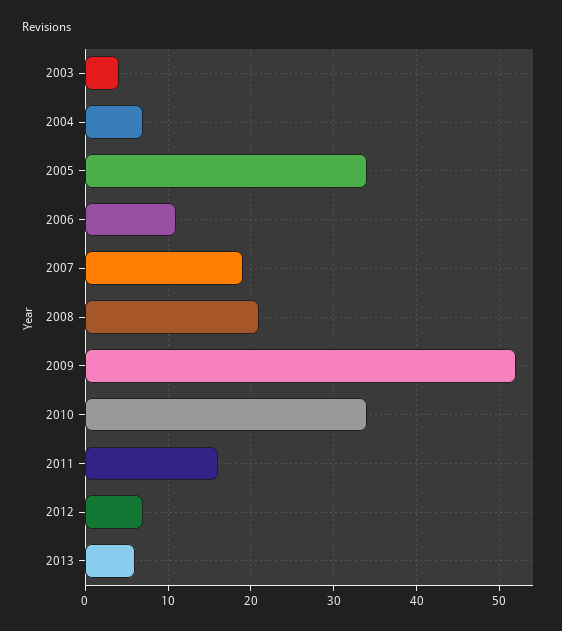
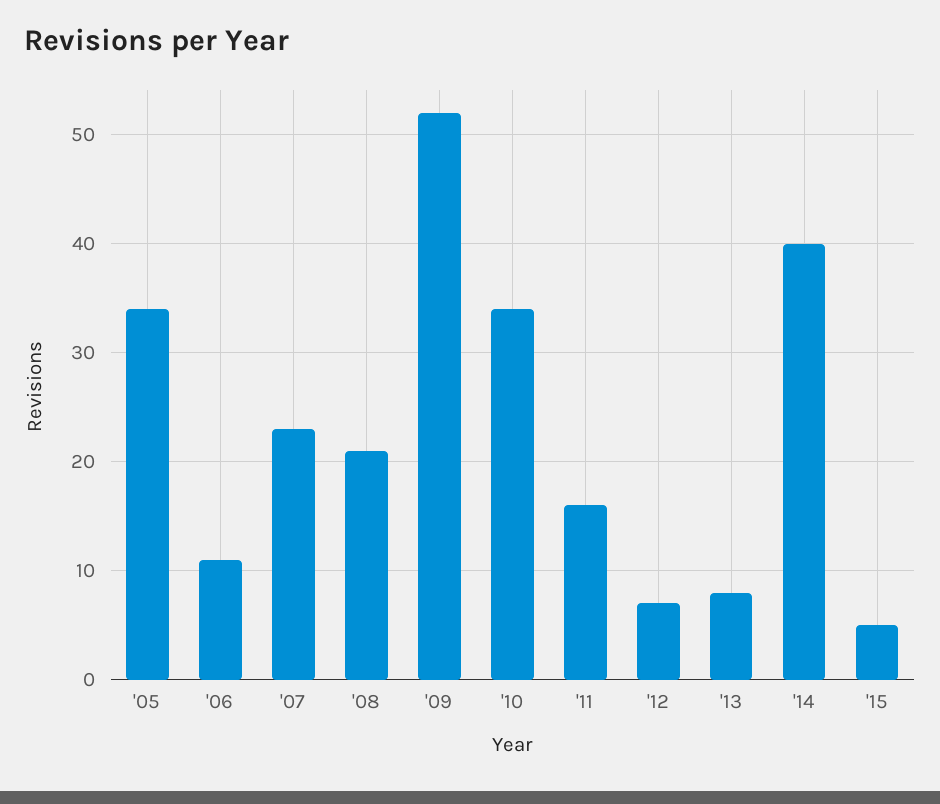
2003: 4 -> none
2004: 7 -> none
2007: 19 -> 23
2013: 6 -> 8
'14: none -> 40
'15: none -> 5

